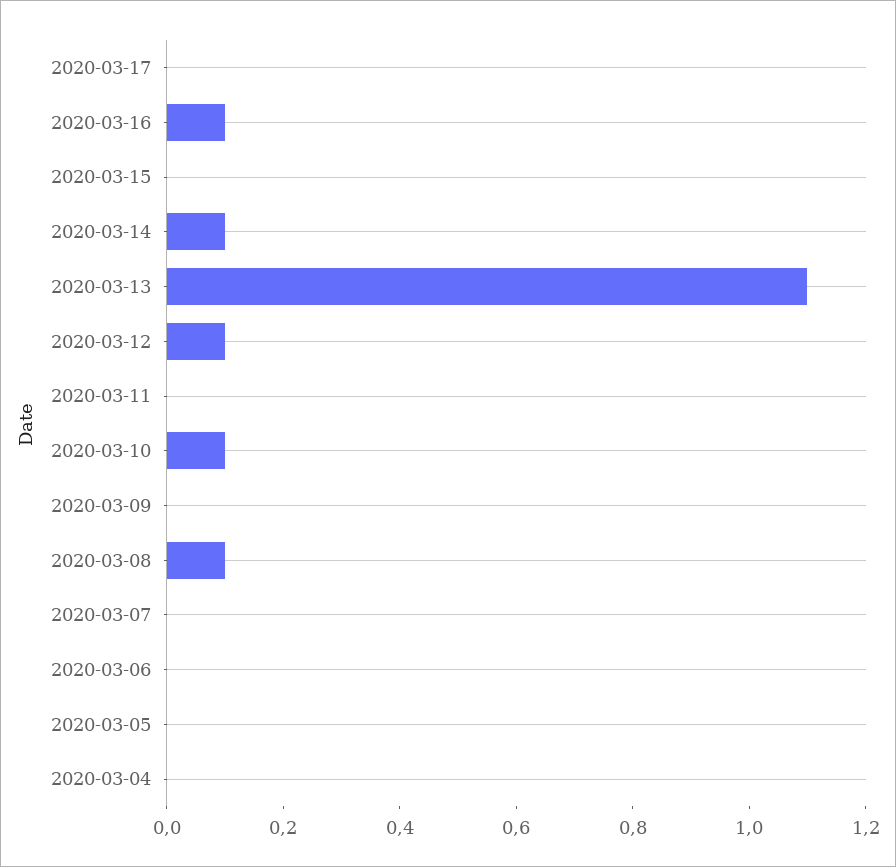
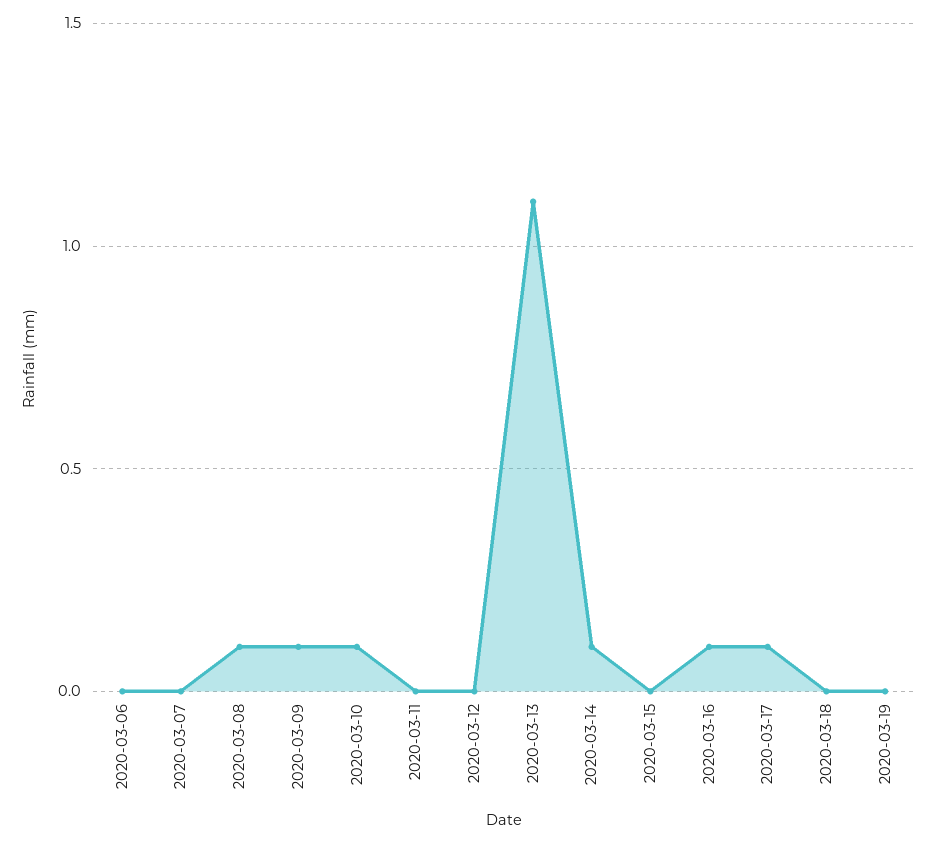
2020-03-17: 0 -> 0.1
2020-03-12: 0.1 -> 0
2020-03-09: 0 -> 0.1
2020-03-05: 0 -> none
2020-03-04: 0 -> none
2020-03-18: none -> 0
2020-03-19: none -> 0

